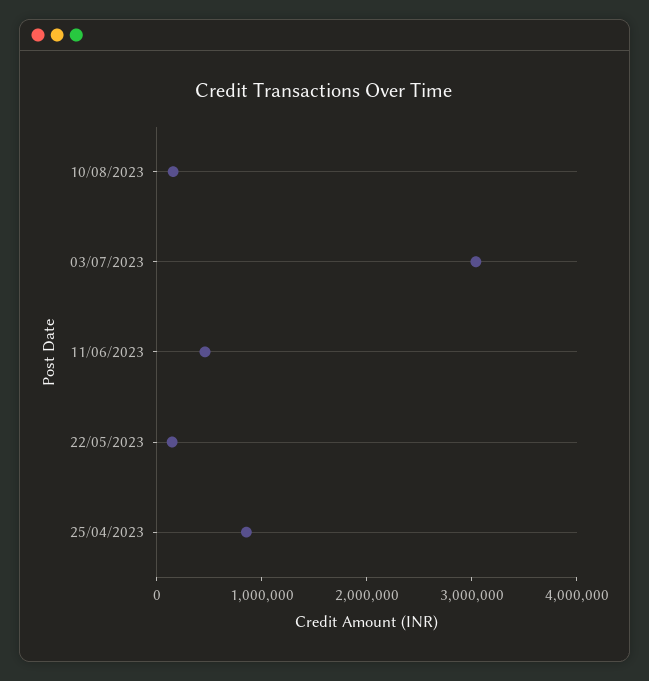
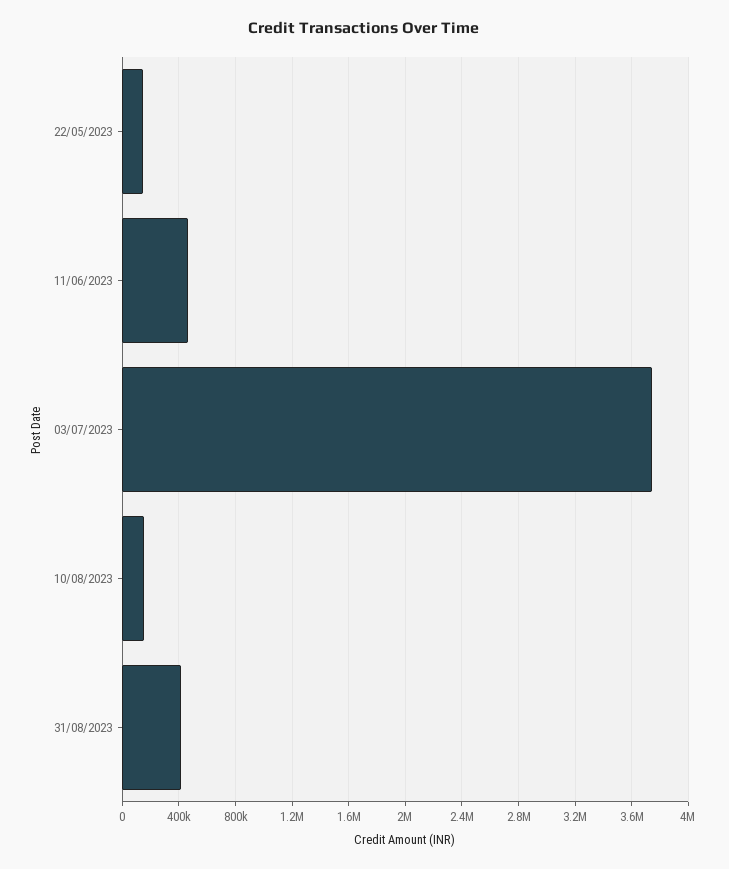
03/07/2023: 3000000 -> 3750000
25/04/2023: 800000 -> none
31/08/2023: none -> 400000

